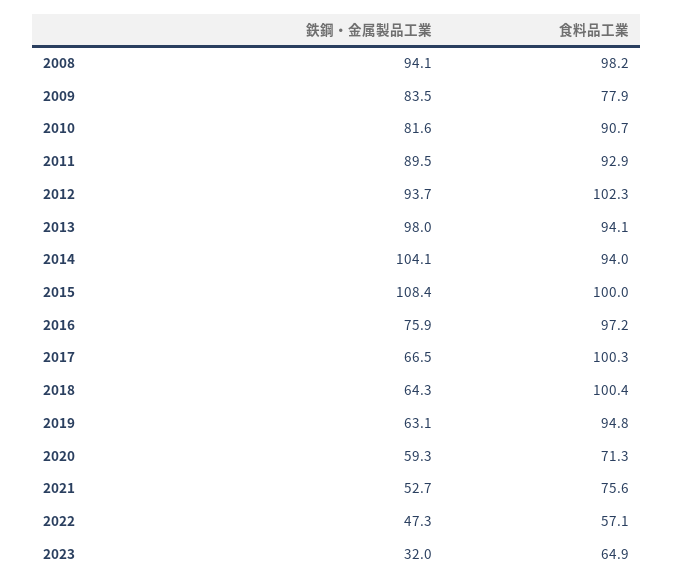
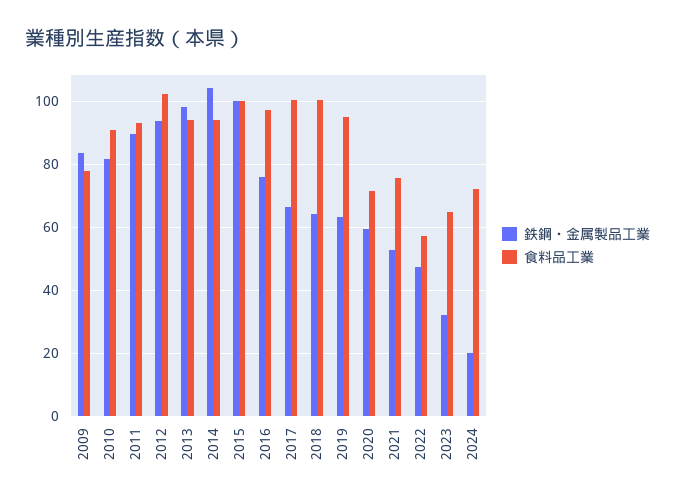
鉄鋼・金属製品工業, 2008: 94.1 -> none
食料品工業, 2008: 98.2 -> none
鉄鋼・金属製品工業, 2015: 108.4 -> 100
鉄鋼・金属製品工業, 2024: none -> 20
食料品工業, 2024: none -> 72

